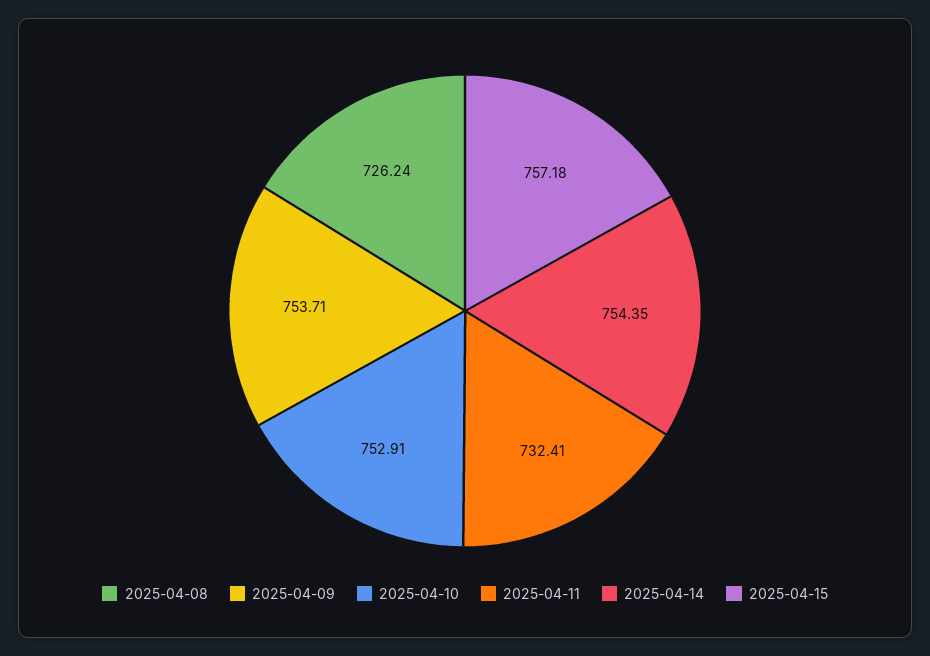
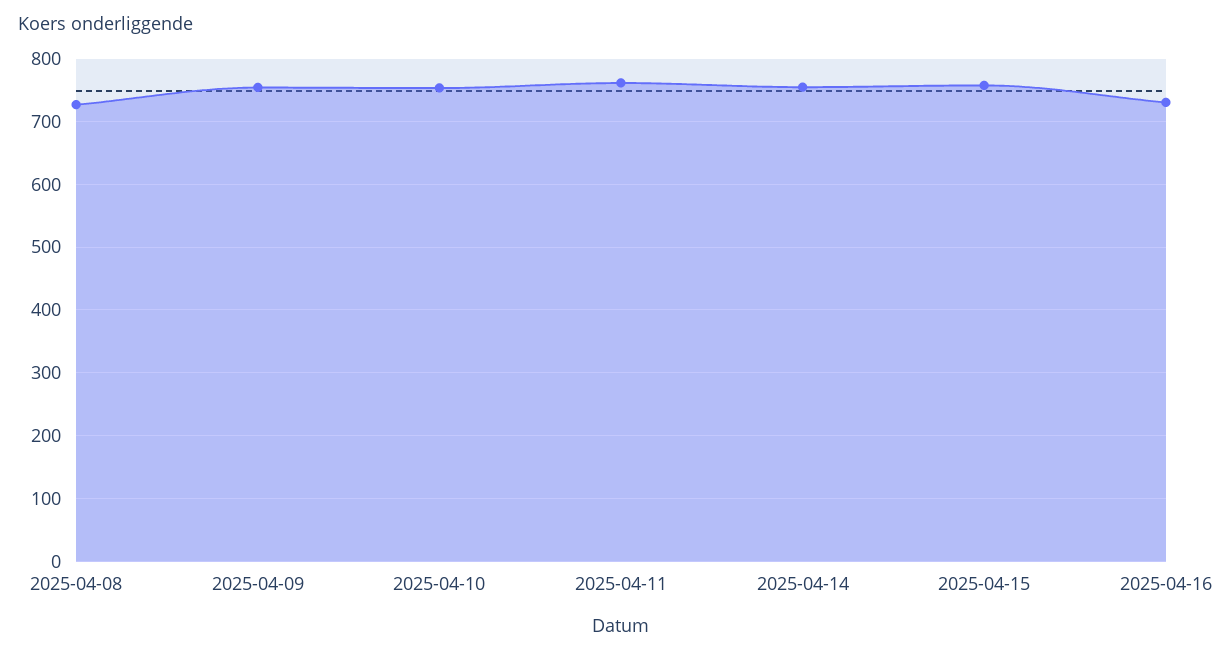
2025-04-11: 732.41 -> 760
2025-04-16: none -> 730

